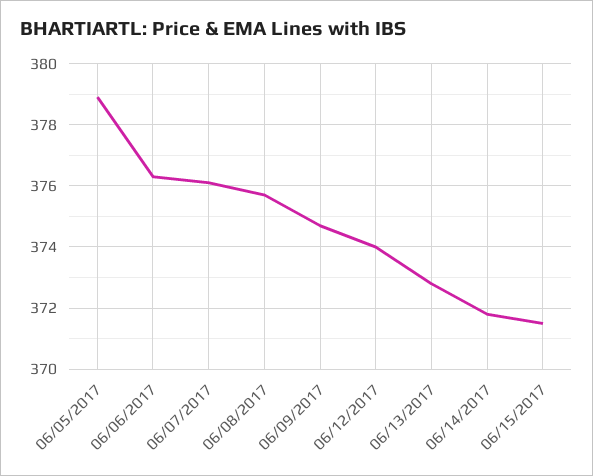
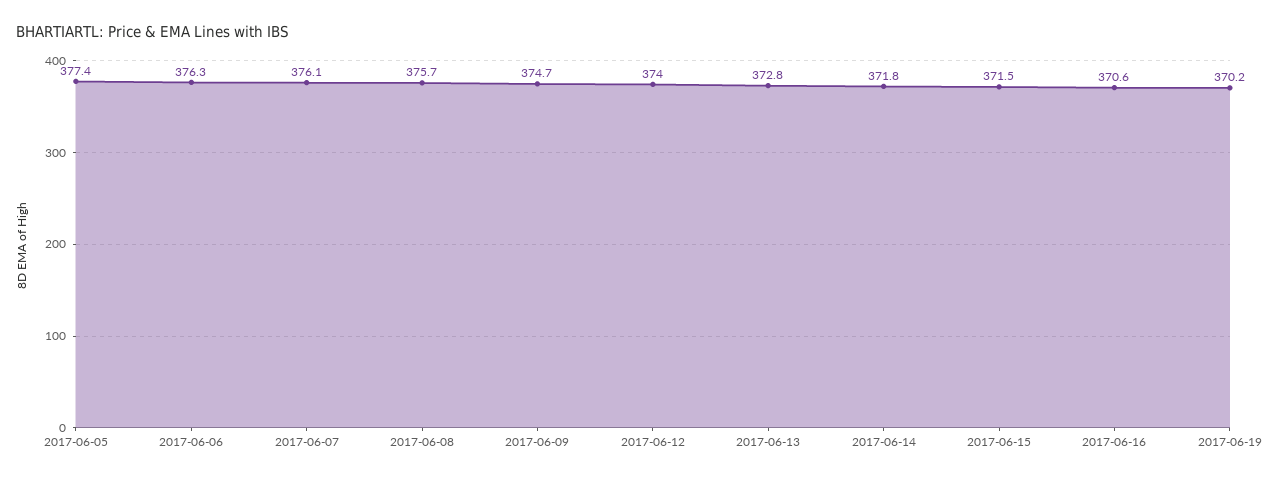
06/05/2017: 379 -> 377.4
2017-06-16: none -> 370.6
2017-06-19: none -> 370.2

